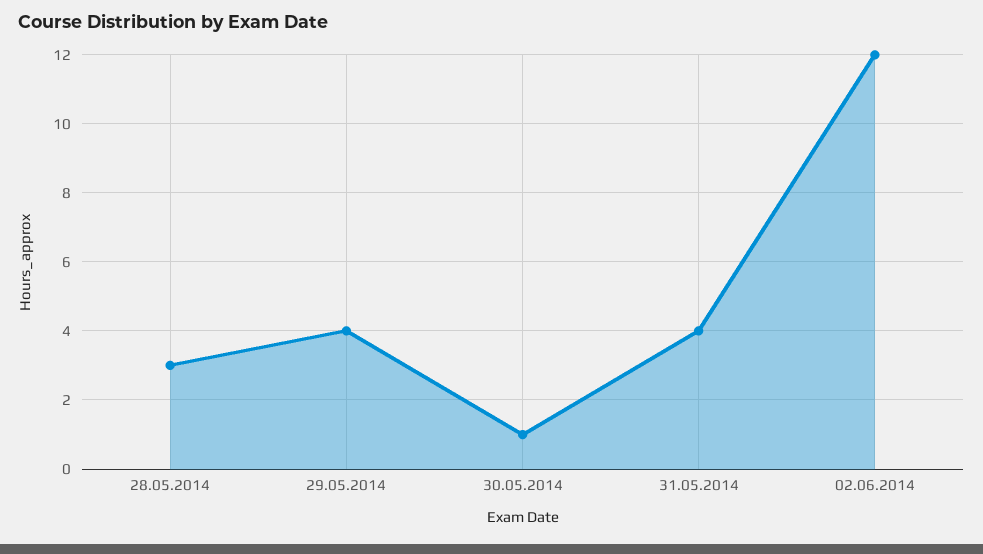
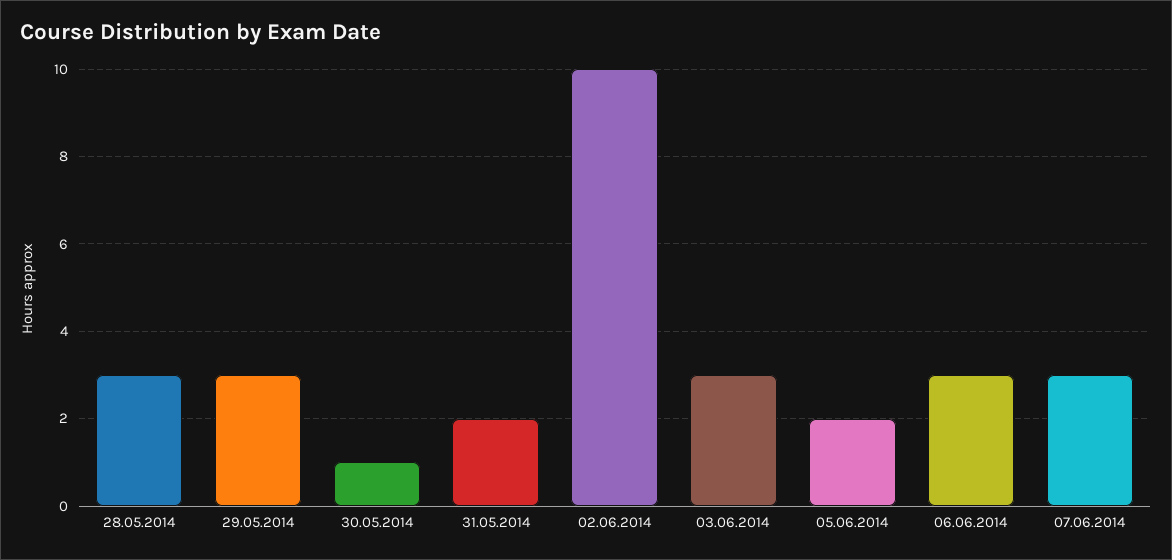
29.05.2014: 4 -> 3
31.05.2014: 4 -> 2
02.06.2014: 12 -> 10
03.06.2014: none -> 3
05.06.2014: none -> 2
06.06.2014: none -> 3
07.06.2014: none -> 3

